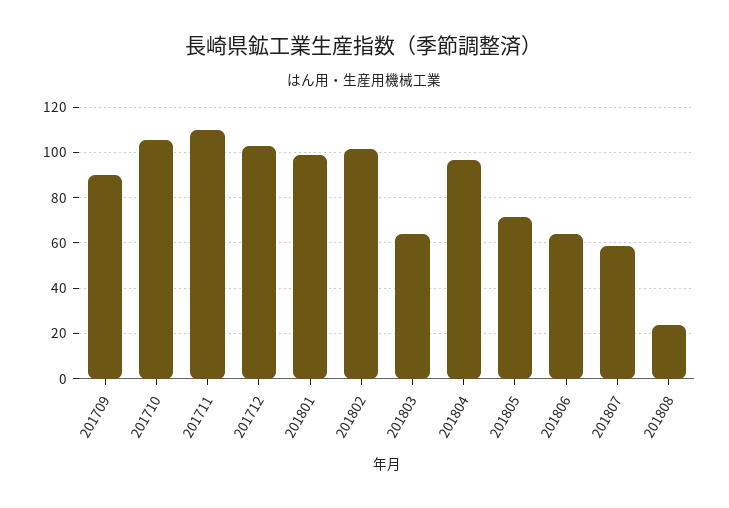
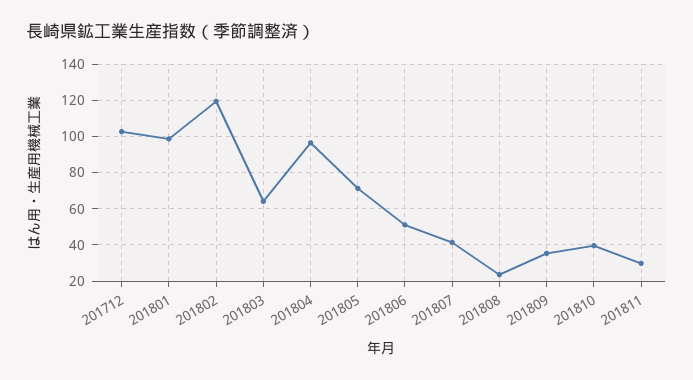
201709: 90 -> none
201710: 105 -> none
201711: 110 -> none
201802: 100 -> 120
201806: 65 -> 50
201807: 60 -> 40
201809: none -> 35
201810: none -> 40
201811: none -> 30

